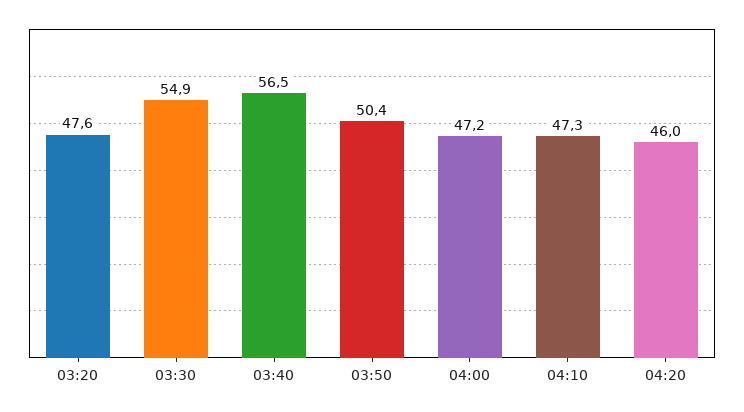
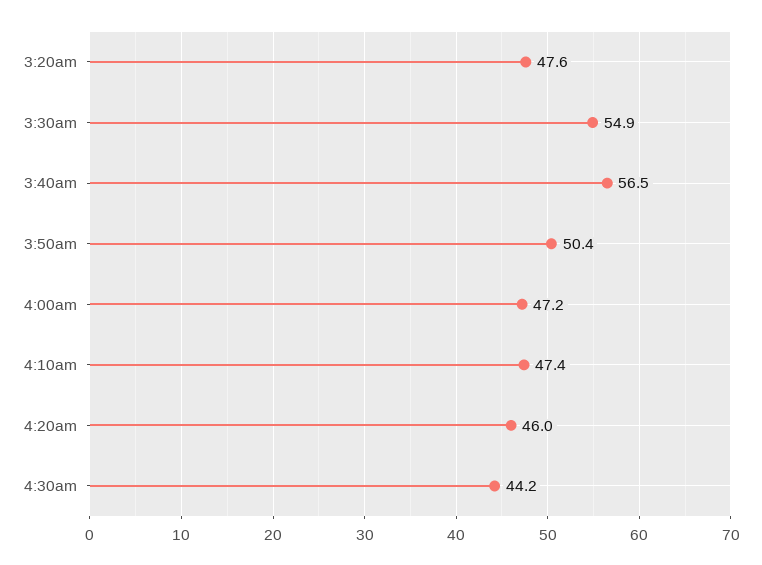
04:10: 47.3 -> 47.4
4:30am: none -> 44.2

